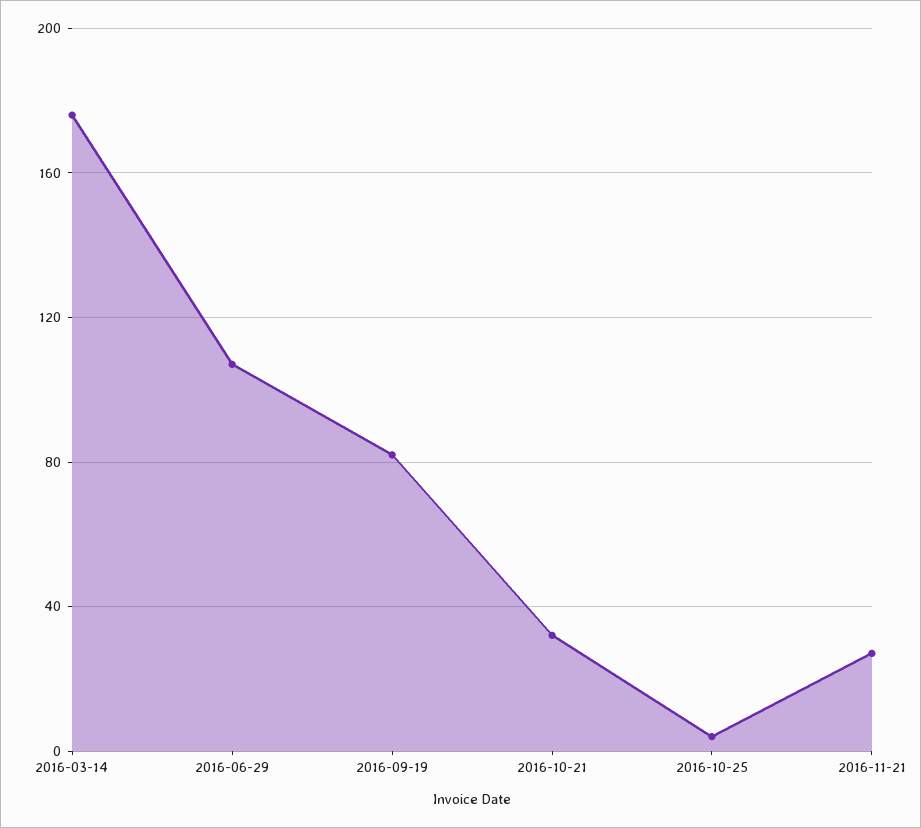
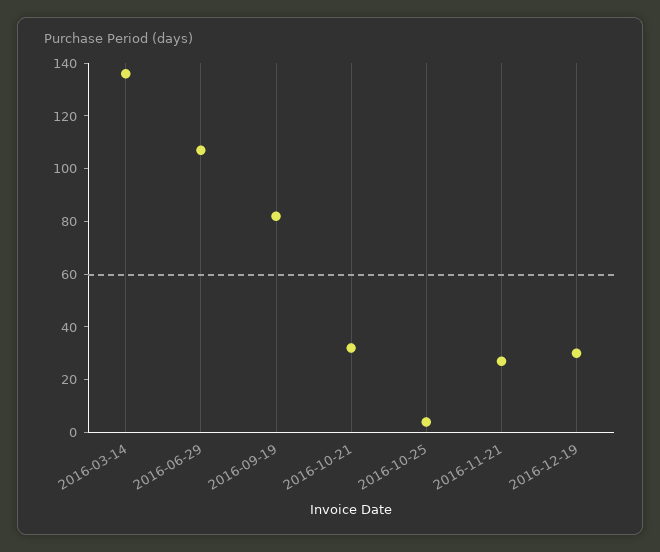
2016-03-14: 175 -> 135
2016-12-19: none -> 30

